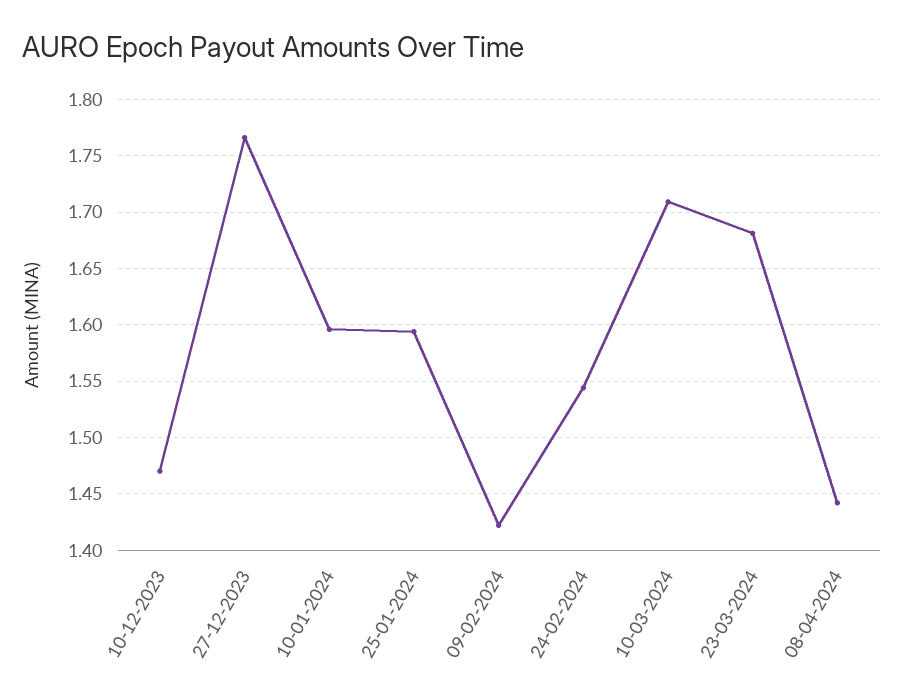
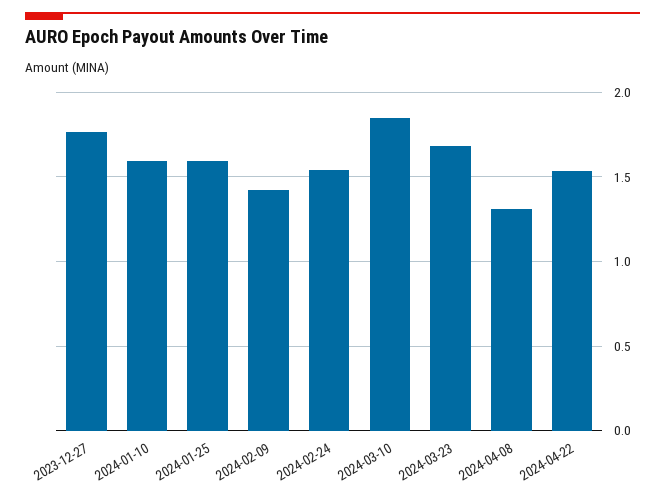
10-12-2023: 1.47 -> none
10-03-2024: 1.71 -> 1.85
08-04-2024: 1.44 -> 1.3
2024-04-22: none -> 1.55

